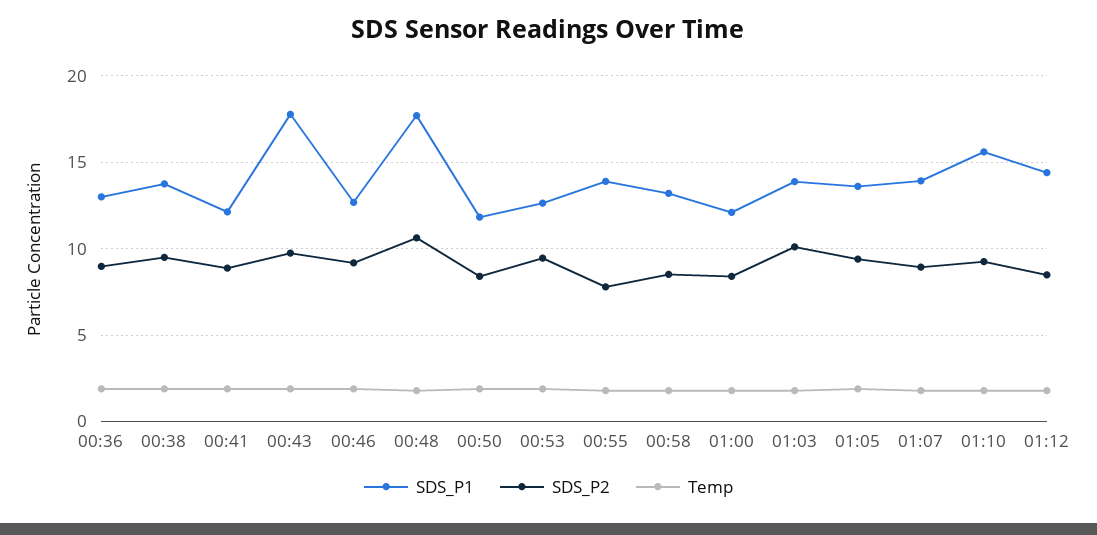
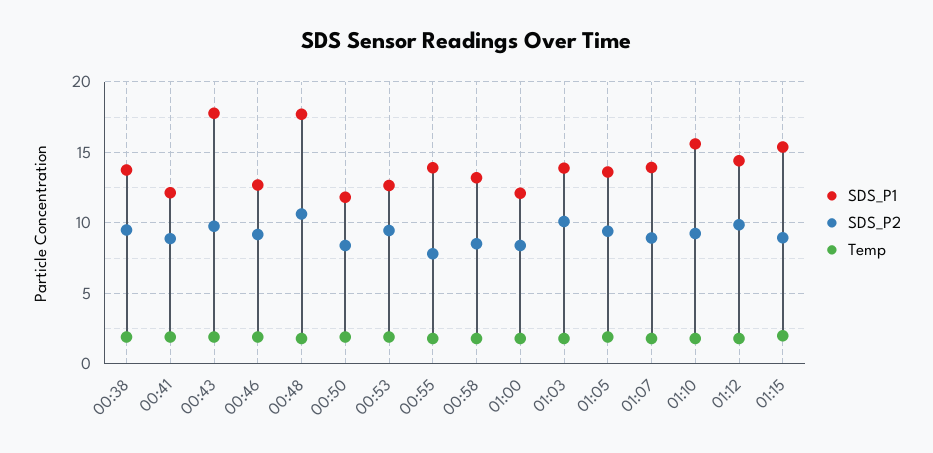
SDS_P1, 00:36: 13 -> none
SDS_P2, 00:36: 9 -> none
Temp, 00:36: 2 -> none
SDS_P2, 01:12: 8.5 -> 10
SDS_P1, 01:15: none -> 15.5
SDS_P2, 01:15: none -> 9
Temp, 01:15: none -> 2

